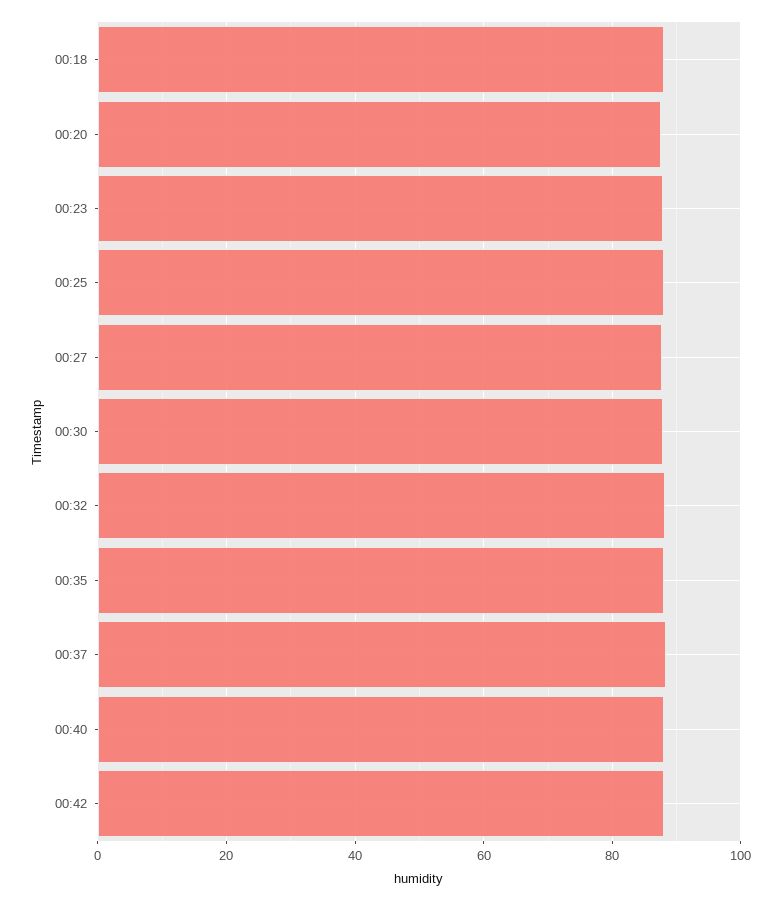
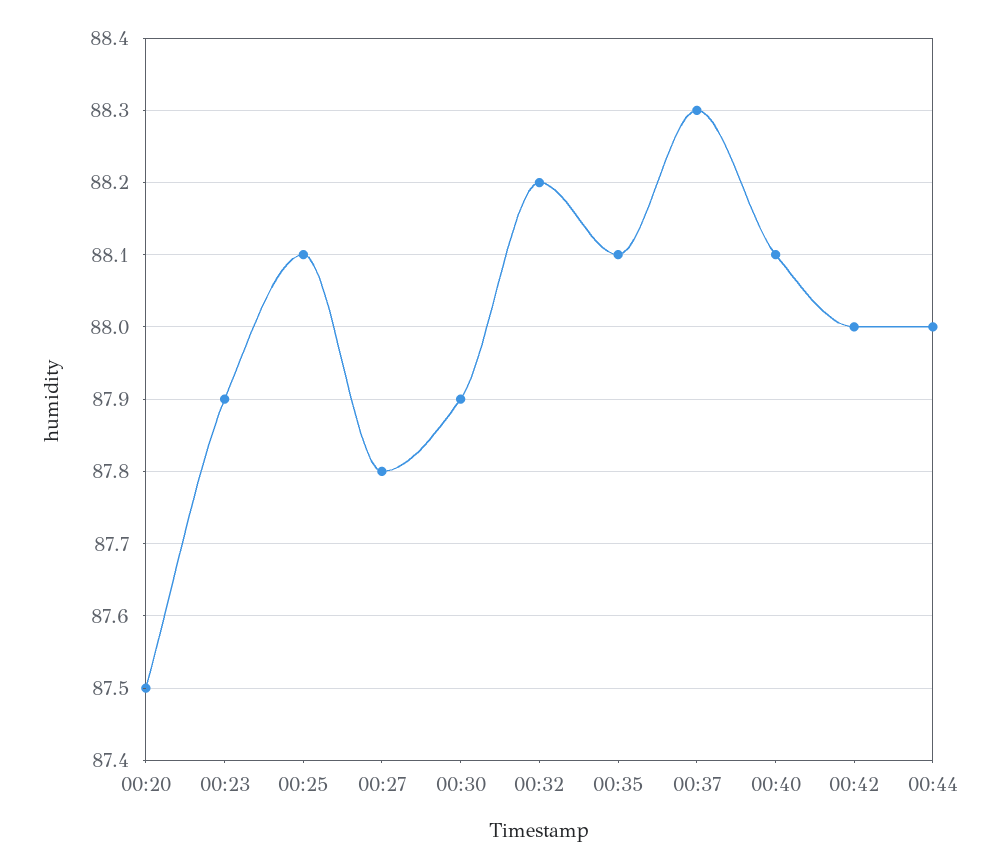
00:18: 88 -> none
00:44: none -> 88

